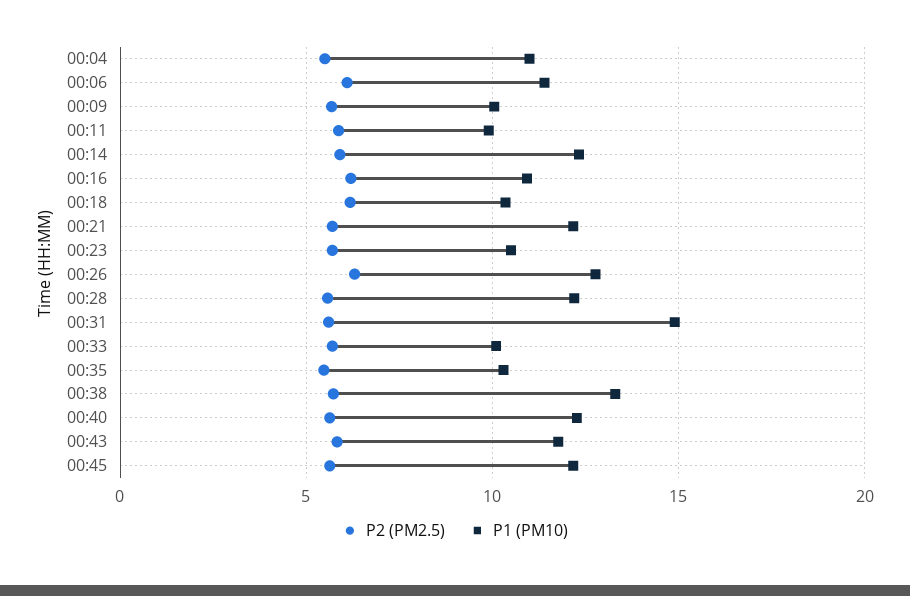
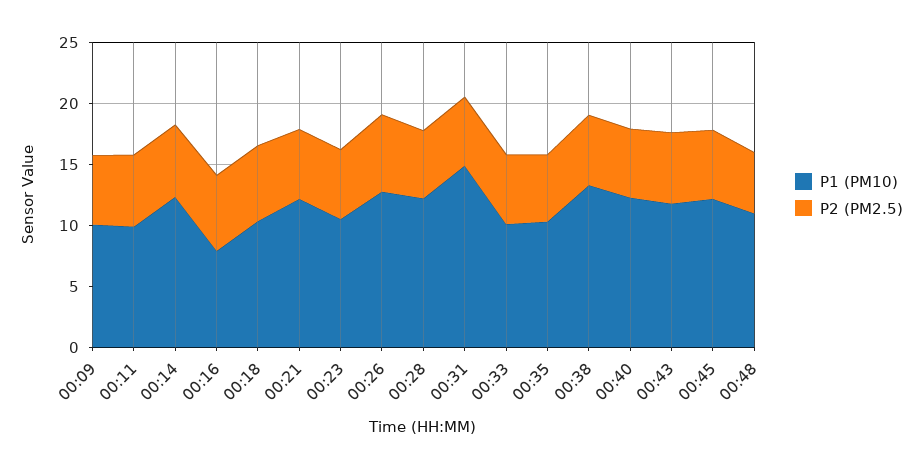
P2 (PM2.5), 00:04: 5.5 -> none
P1 (PM10), 00:04: 11 -> none
P2 (PM2.5), 00:06: 6 -> none
P1 (PM10), 00:06: 11.5 -> none
P1 (PM10), 00:16: 11 -> 8
P1 (PM10), 00:48: none -> 11
P2 (PM2.5), 00:48: none -> 5

